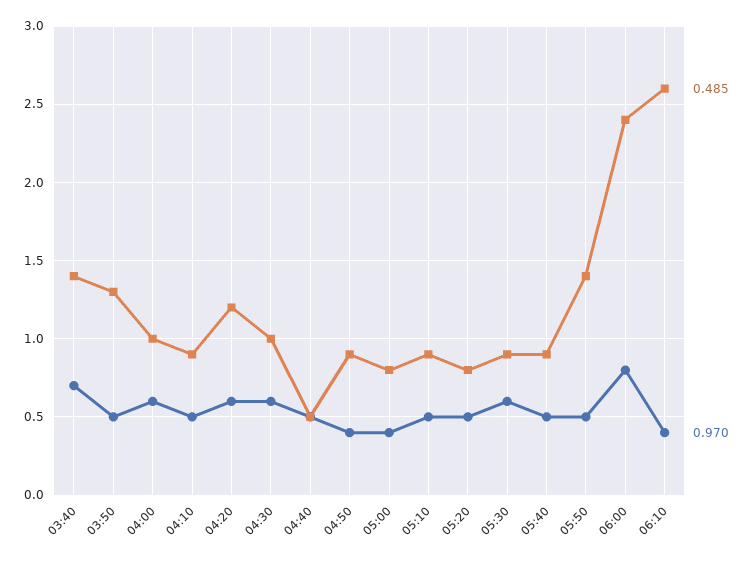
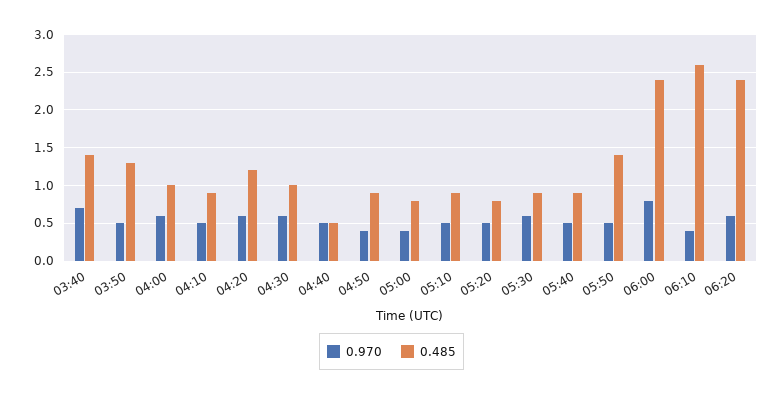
0.970, 06:20: none -> 0.6
0.485, 06:20: none -> 2.4

